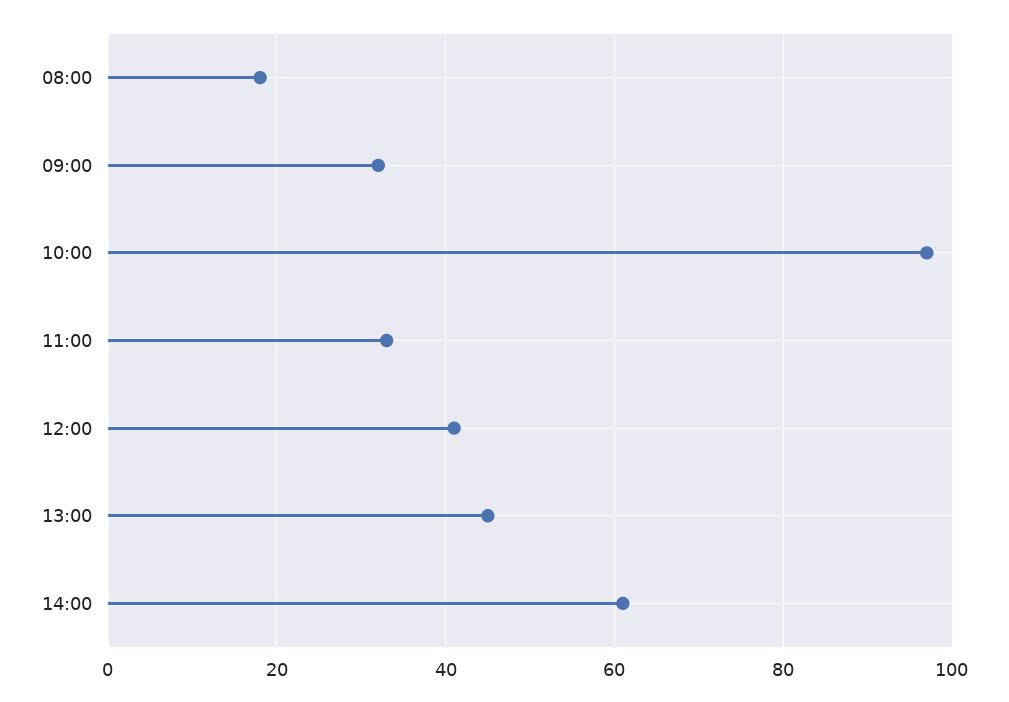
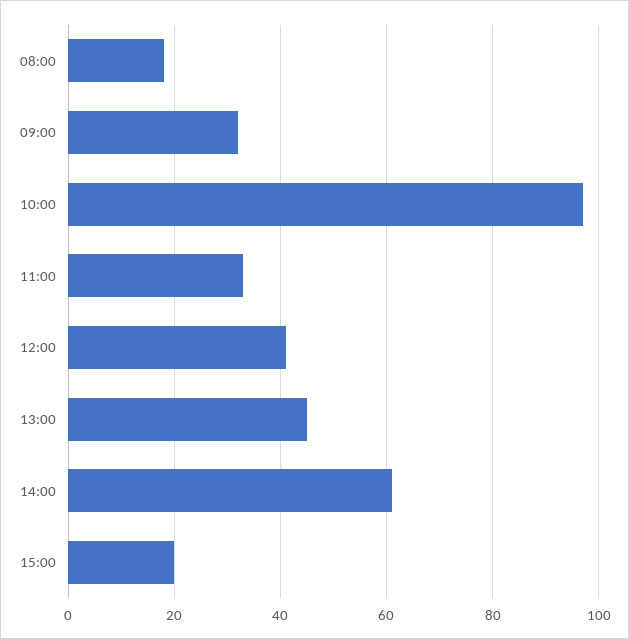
15:00: none -> 20

